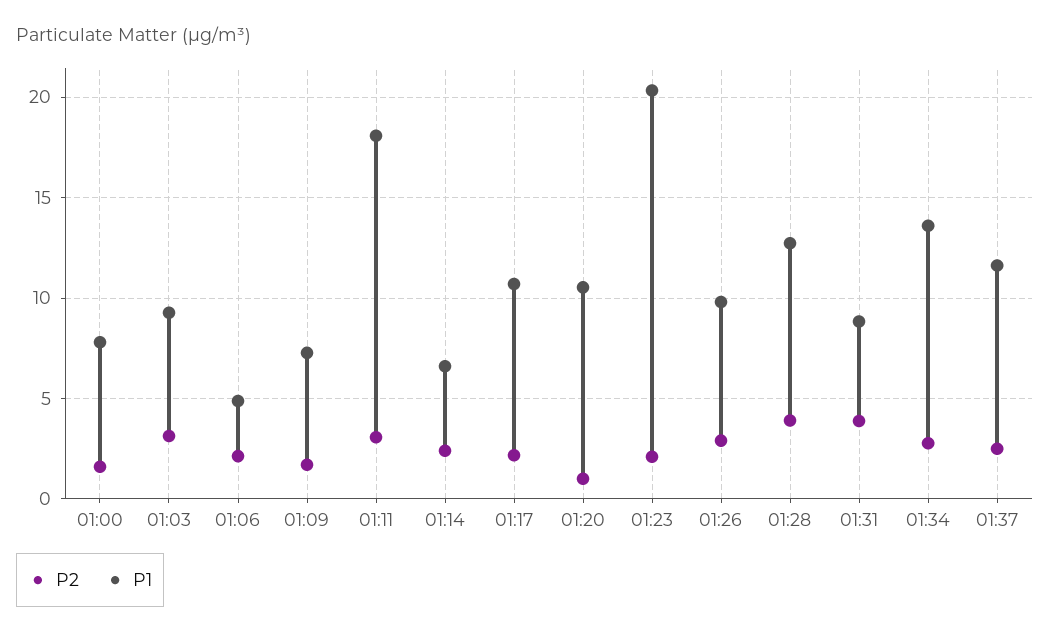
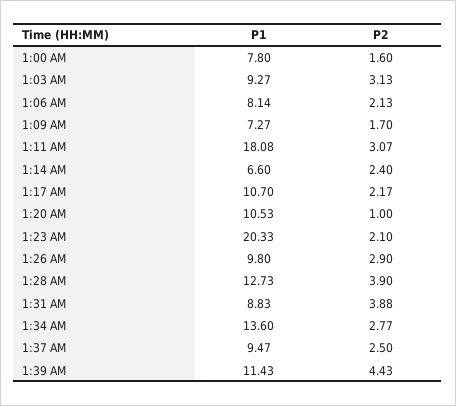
P1, 01:06: 5 -> 8.14
P1, 01:37: 11.5 -> 9.47
P1, 1:39 AM: none -> 11.43
P2, 1:39 AM: none -> 4.43

